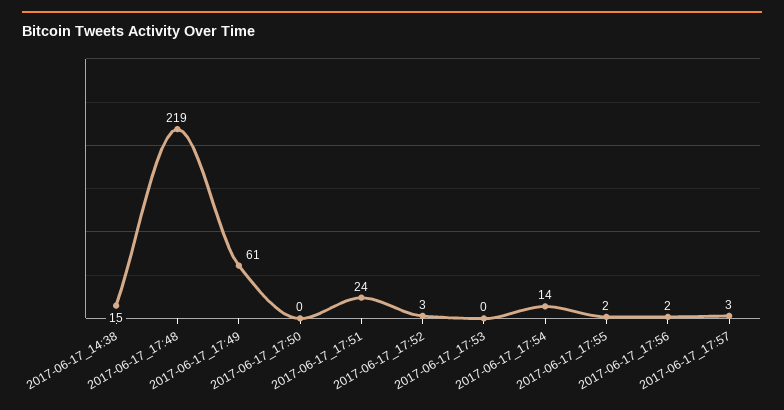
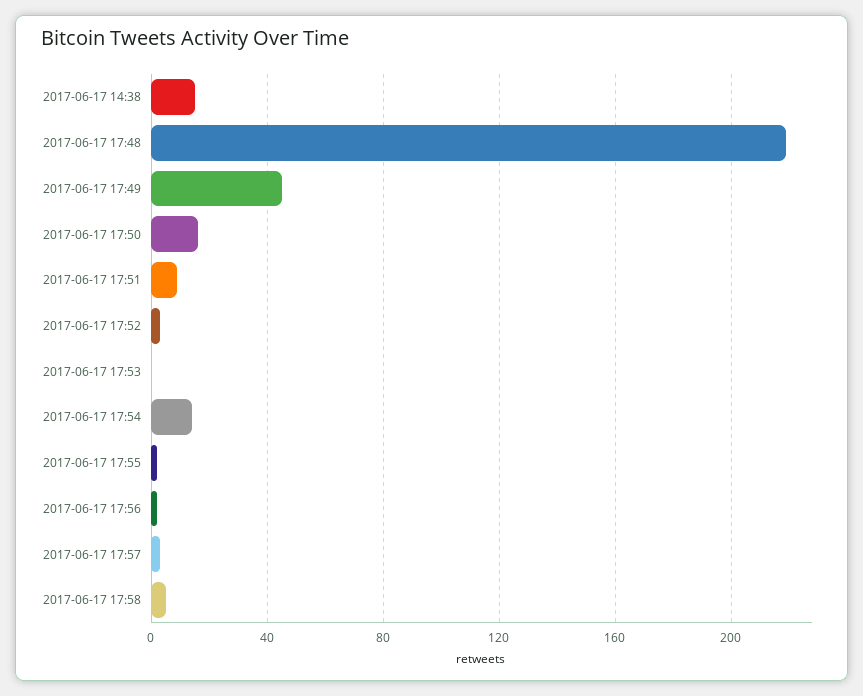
2017-06-17_17:49: 61 -> 45
2017-06-17_17:50: 0 -> 15
2017-06-17_17:51: 24 -> 10
2017-06-17 17:58: none -> 5

